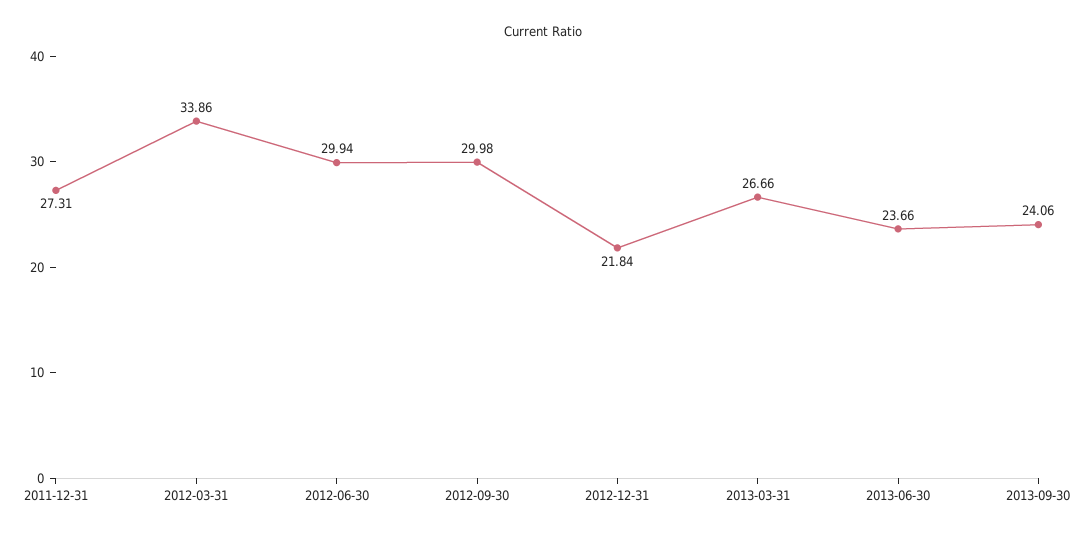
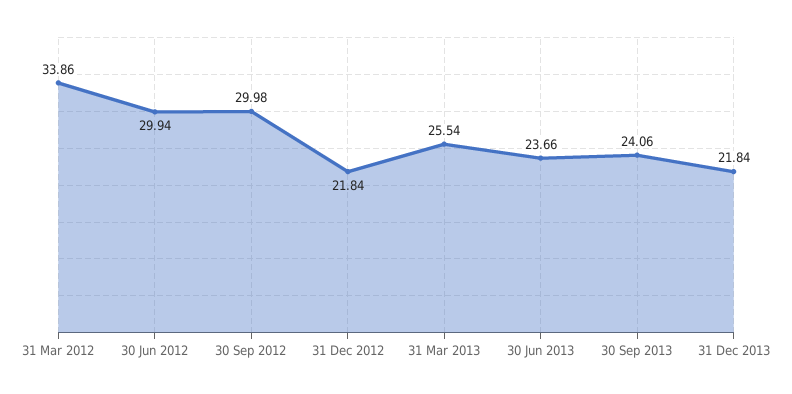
2011-12-31: 27.31 -> none
2013-03-31: 26.66 -> 25.54
31 Dec 2013: none -> 21.84

